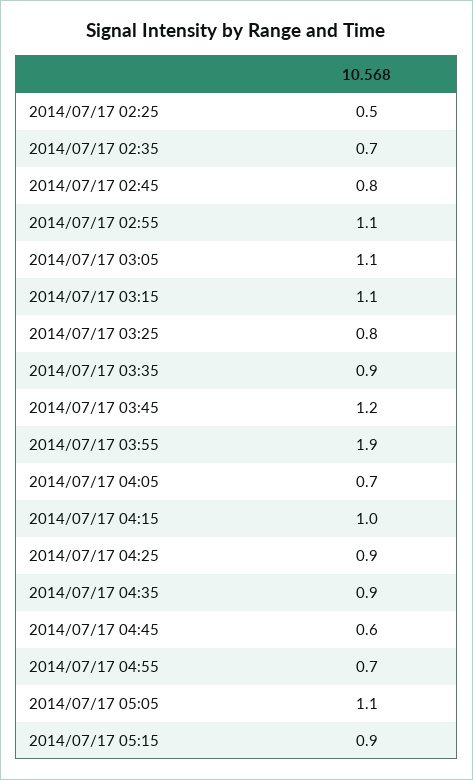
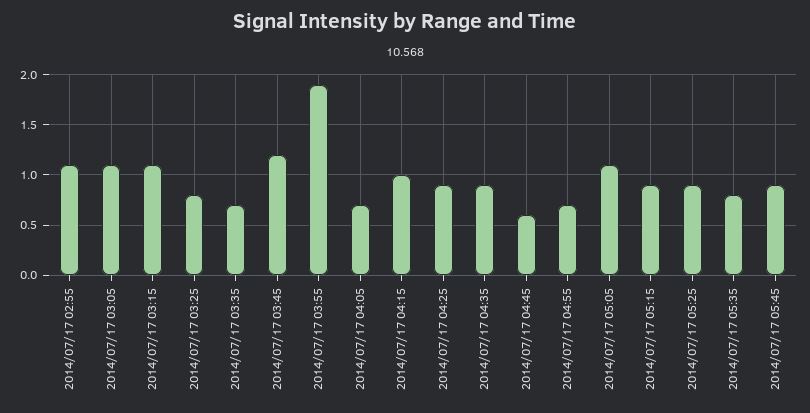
2014/07/17 02:25: 0.5 -> none
2014/07/17 02:35: 0.7 -> none
2014/07/17 02:45: 0.8 -> none
2014/07/17 03:35: 0.9 -> 0.7
2014/07/17 05:25: none -> 0.9
2014/07/17 05:35: none -> 0.8
2014/07/17 05:45: none -> 0.9

